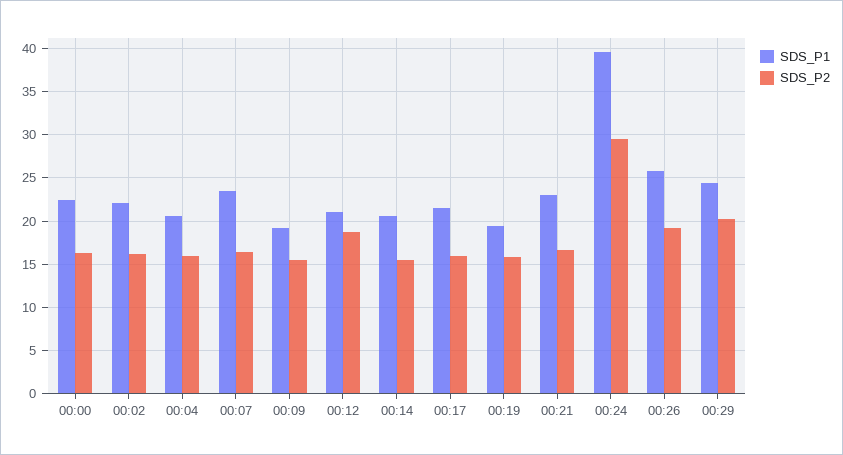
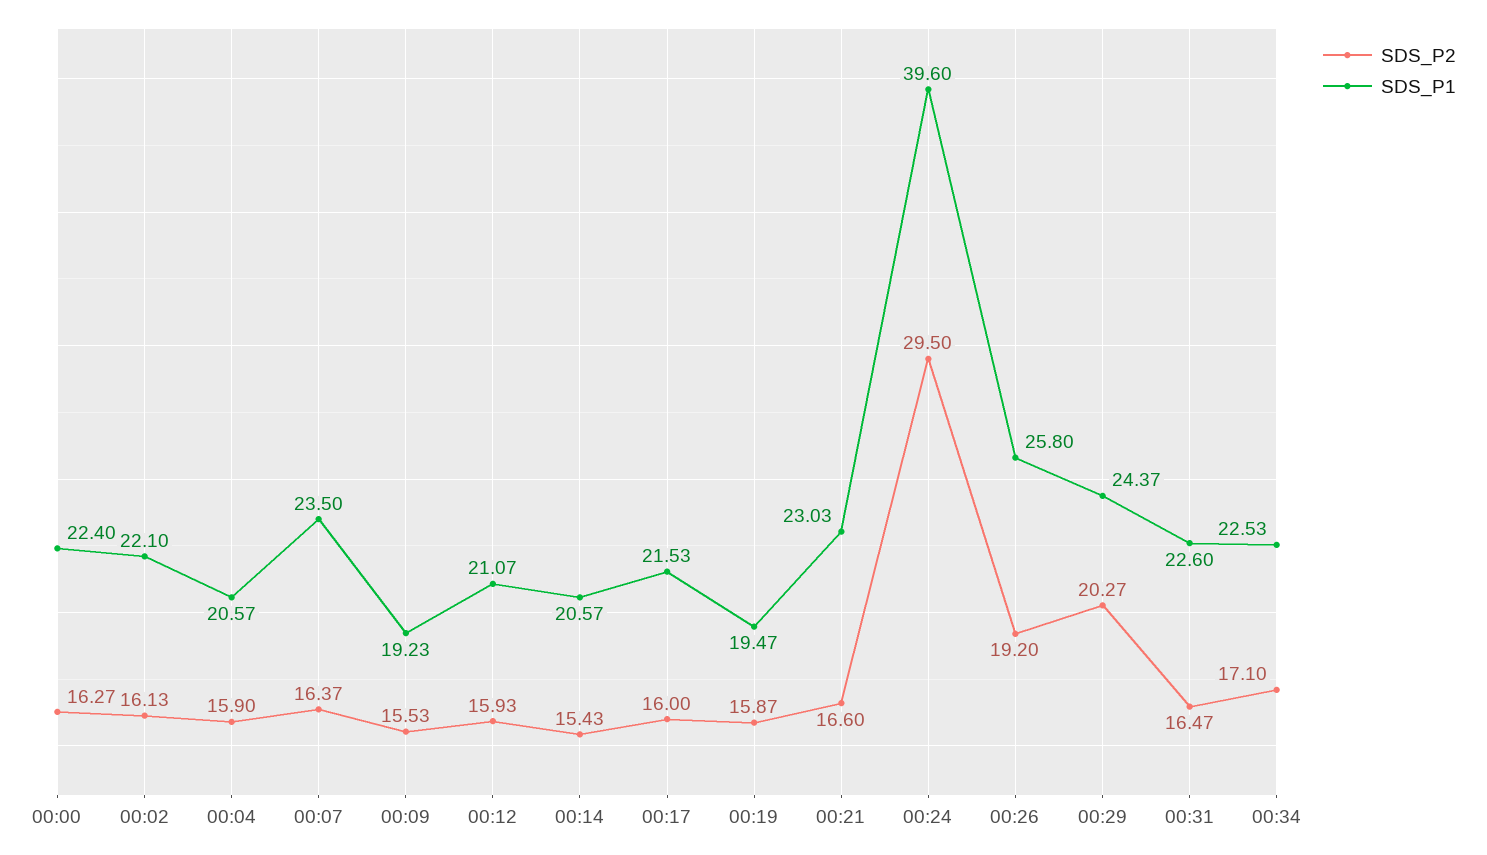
SDS_P2, 00:12: 19 -> 15.93
SDS_P2, 00:31: none -> 16.47
SDS_P1, 00:31: none -> 22.6
SDS_P2, 00:34: none -> 17.1
SDS_P1, 00:34: none -> 22.53

